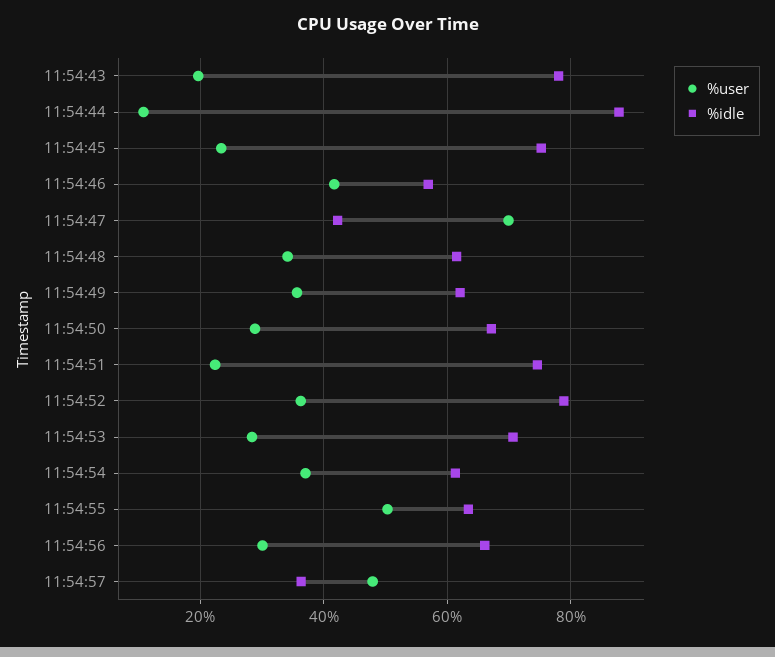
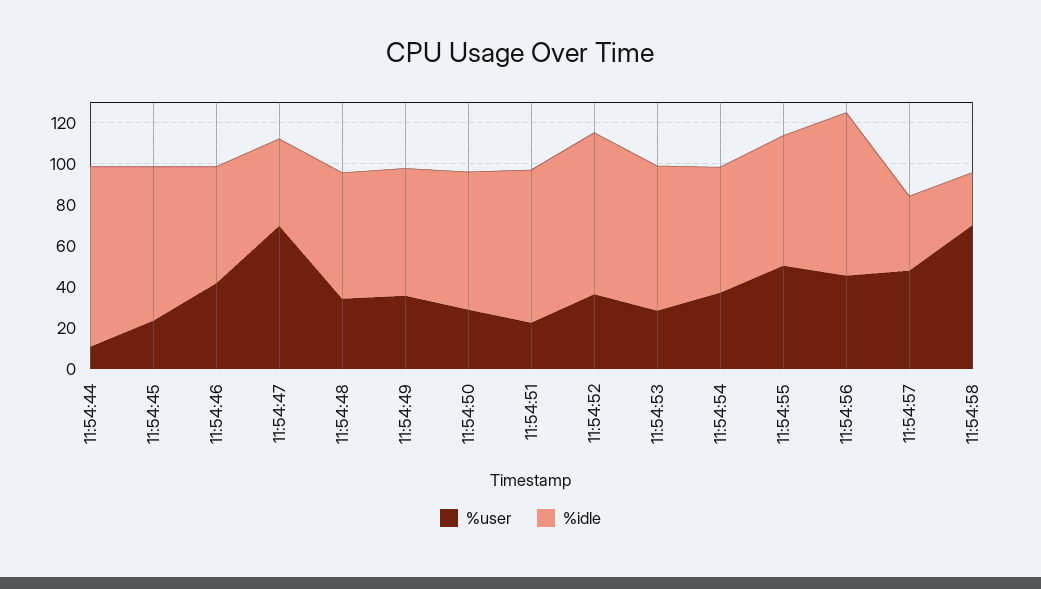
%user, 11:54:43: 20 -> none
%idle, 11:54:43: 78 -> none
%user, 11:54:56: 30 -> 45
%idle, 11:54:56: 66 -> 80
%user, 11:54:58: none -> 70
%idle, 11:54:58: none -> 25

